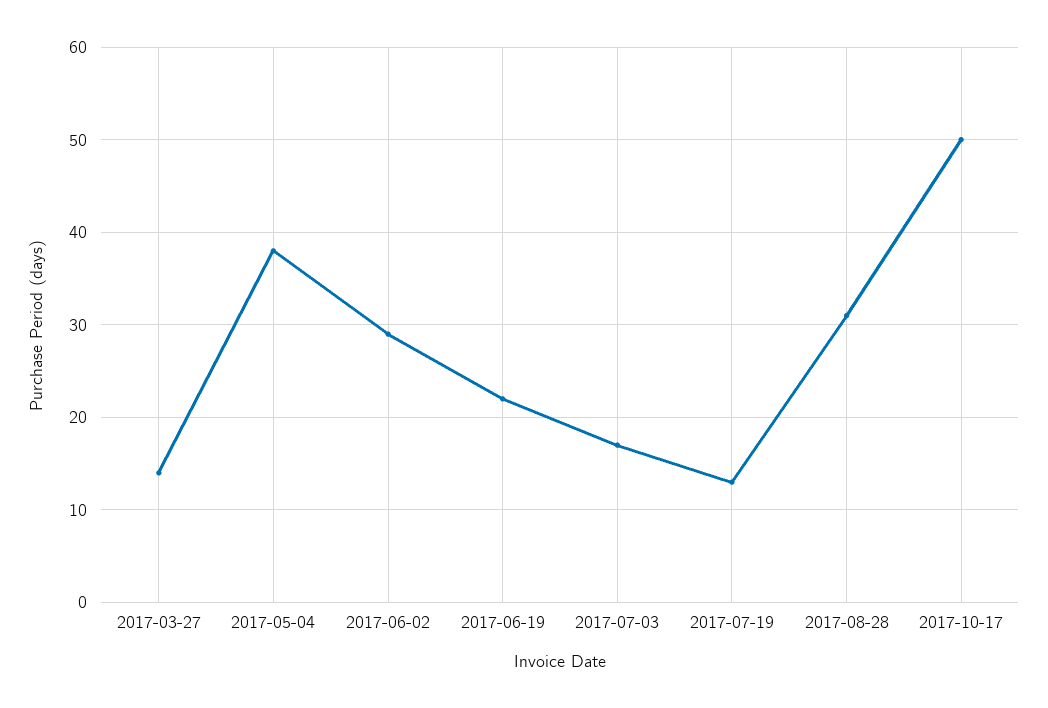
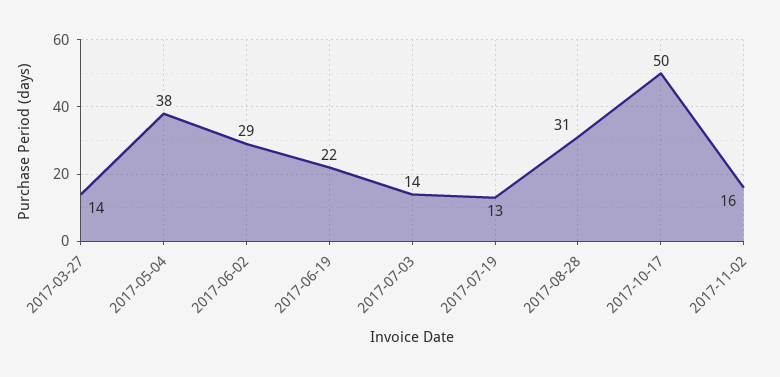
2017-07-03: 17 -> 14
2017-11-02: none -> 16

